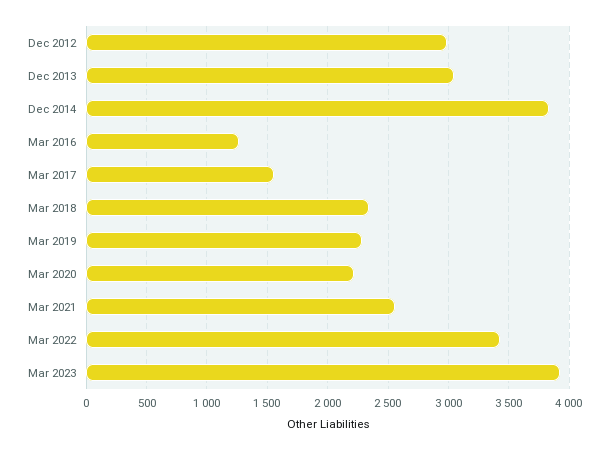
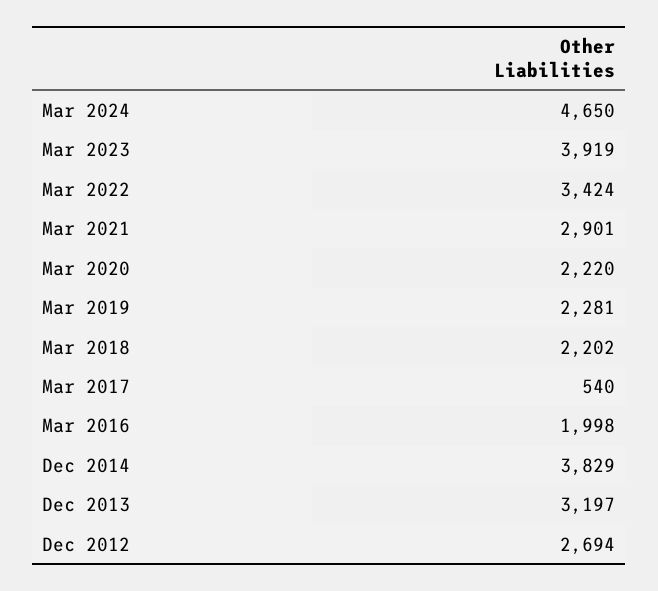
Dec 2012: 3000 -> 2694
Dec 2013: 3050 -> 3197
Mar 2016: 1250 -> 1998
Mar 2017: 1550 -> 540
Mar 2018: 2350 -> 2202
Mar 2021: 2550 -> 2901
Mar 2024: none -> 4650

